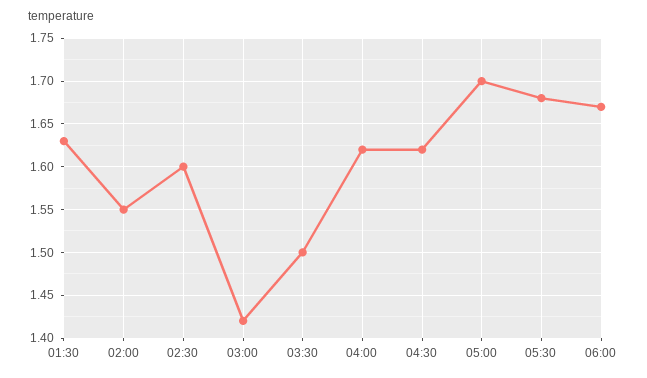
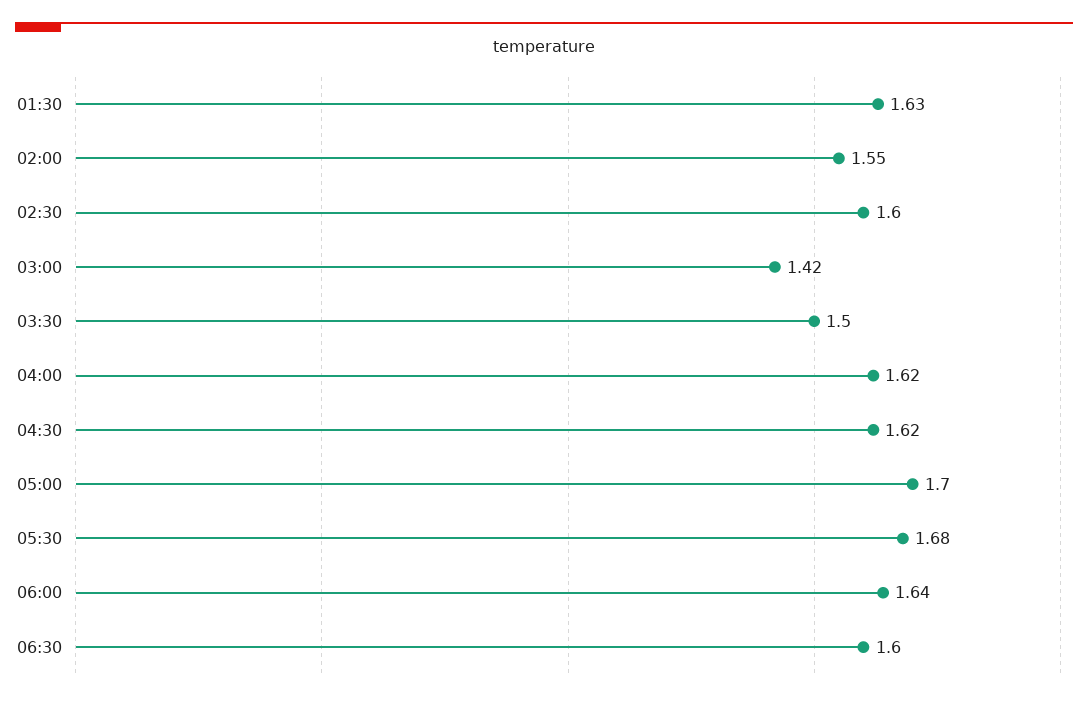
06:00: 1.67 -> 1.64
06:30: none -> 1.6

